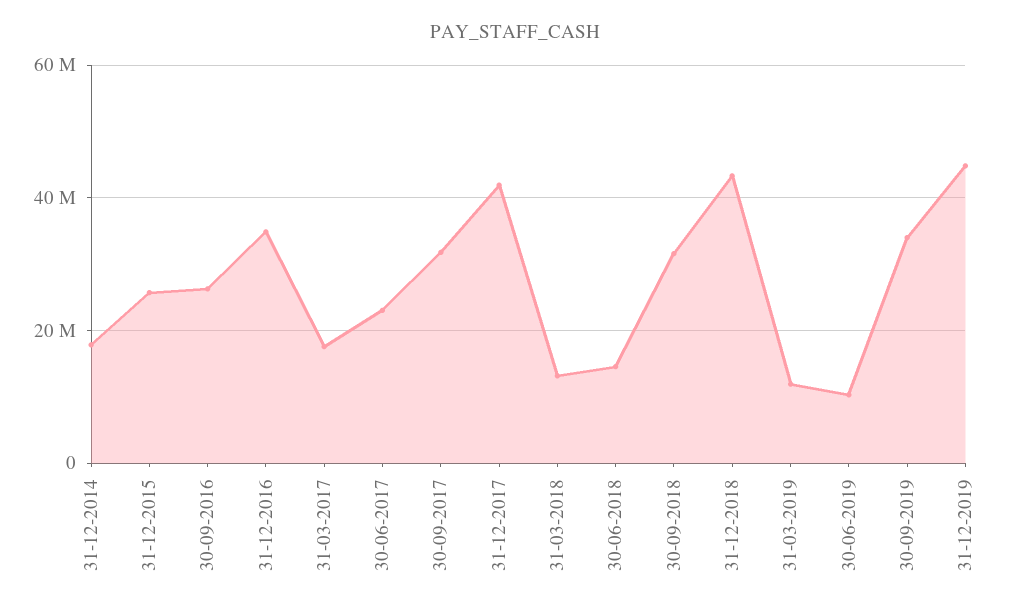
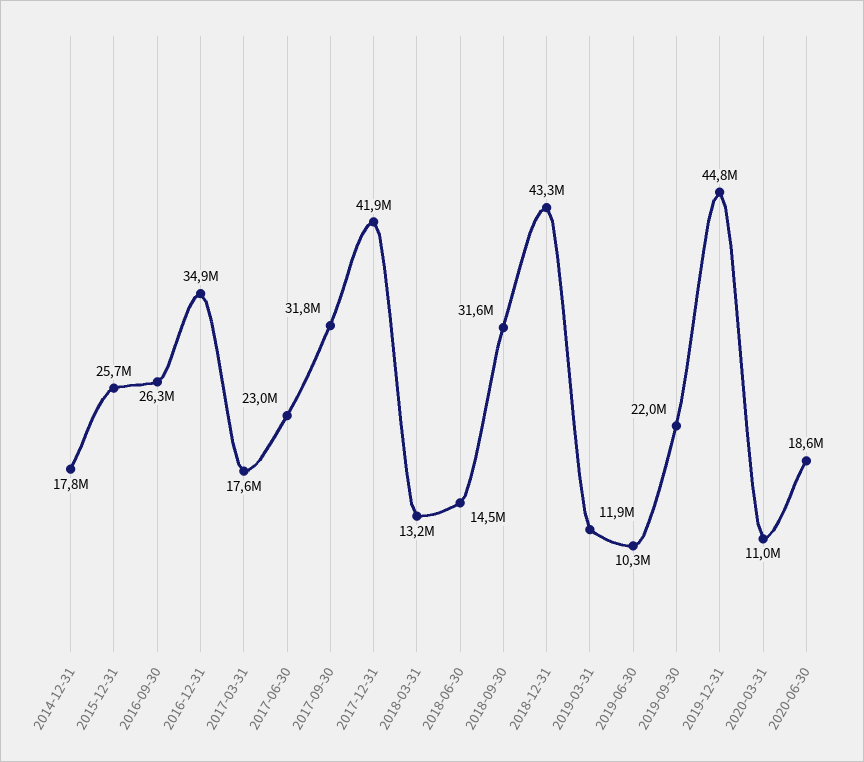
30-09-2019: 34000000 -> 22000000
2020-03-31: none -> 11000000
2020-06-30: none -> 18600000

